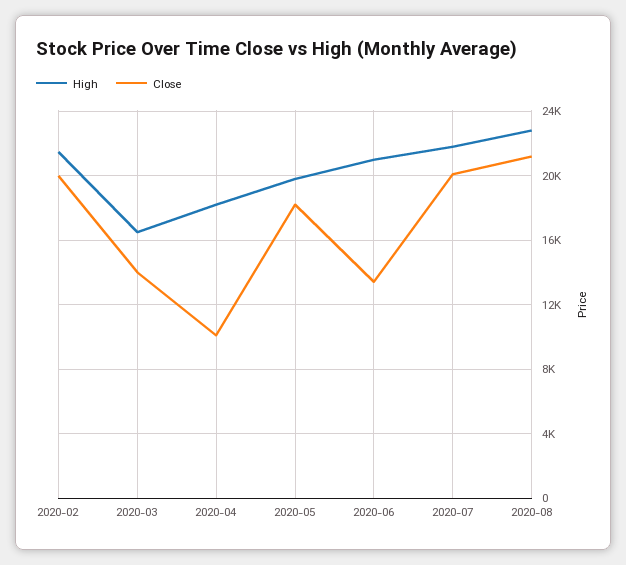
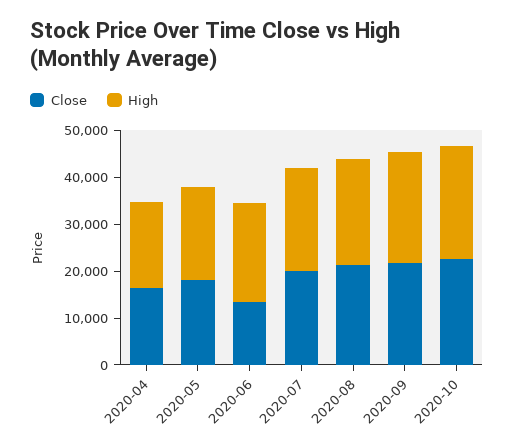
High, 2020-02: 21500 -> none
Close, 2020-02: 20000 -> none
High, 2020-03: 16500 -> none
Close, 2020-03: 14000 -> none
Close, 2020-04: 10000 -> 16000
Close, 2020-09: none -> 22000
High, 2020-09: none -> 24000
Close, 2020-10: none -> 22000
High, 2020-10: none -> 24000

